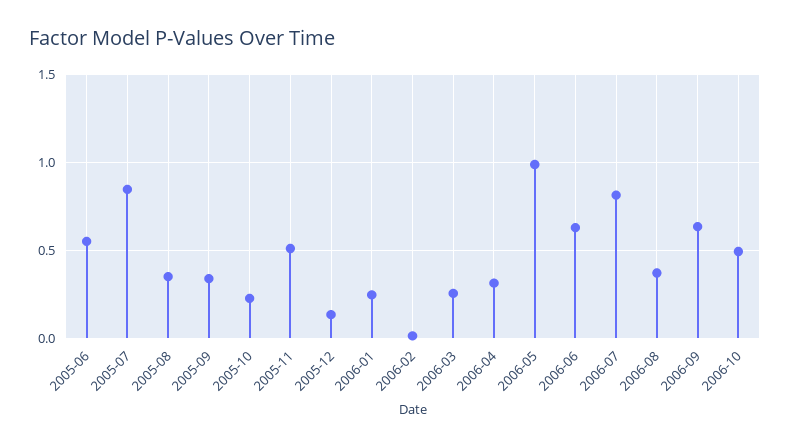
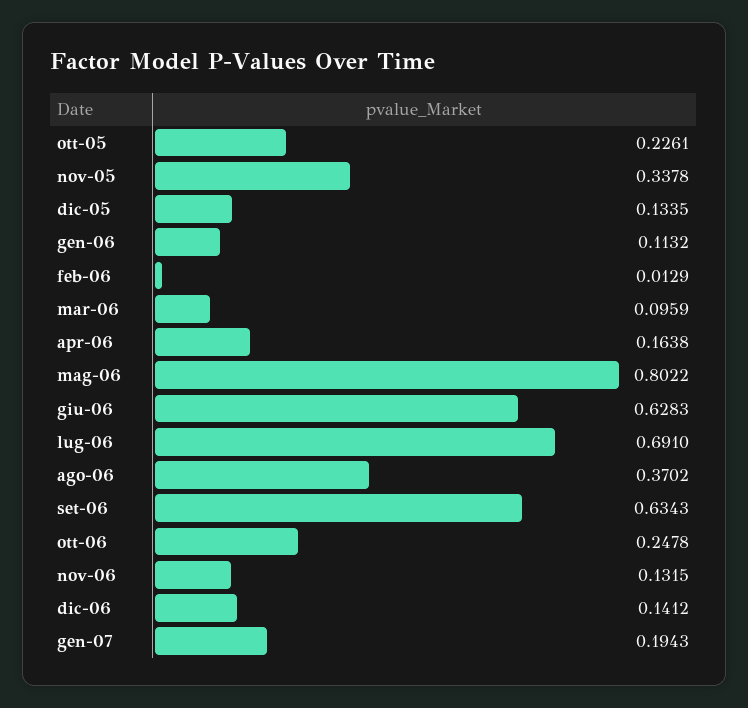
2005-06: 0.55 -> none
2005-07: 0.85 -> none
2005-08: 0.35 -> none
2005-09: 0.35 -> none
2005-11: 0.5 -> 0.3378
2006-01: 0.25 -> 0.1132
2006-03: 0.25 -> 0.0959
2006-04: 0.3 -> 0.1638
2006-05: 1 -> 0.8022
2006-07: 0.8 -> 0.691
2006-10: 0.5 -> 0.2478
nov-06: none -> 0.1315
dic-06: none -> 0.1412
gen-07: none -> 0.1943

